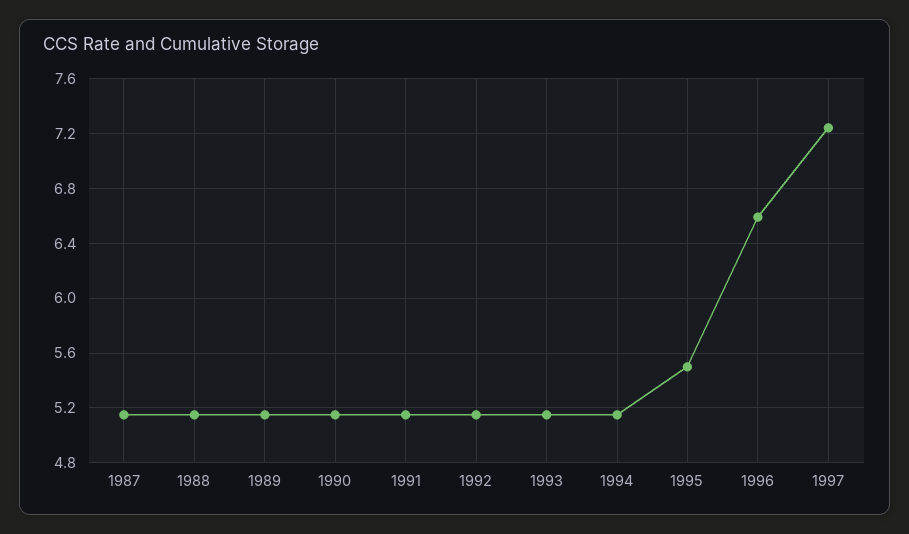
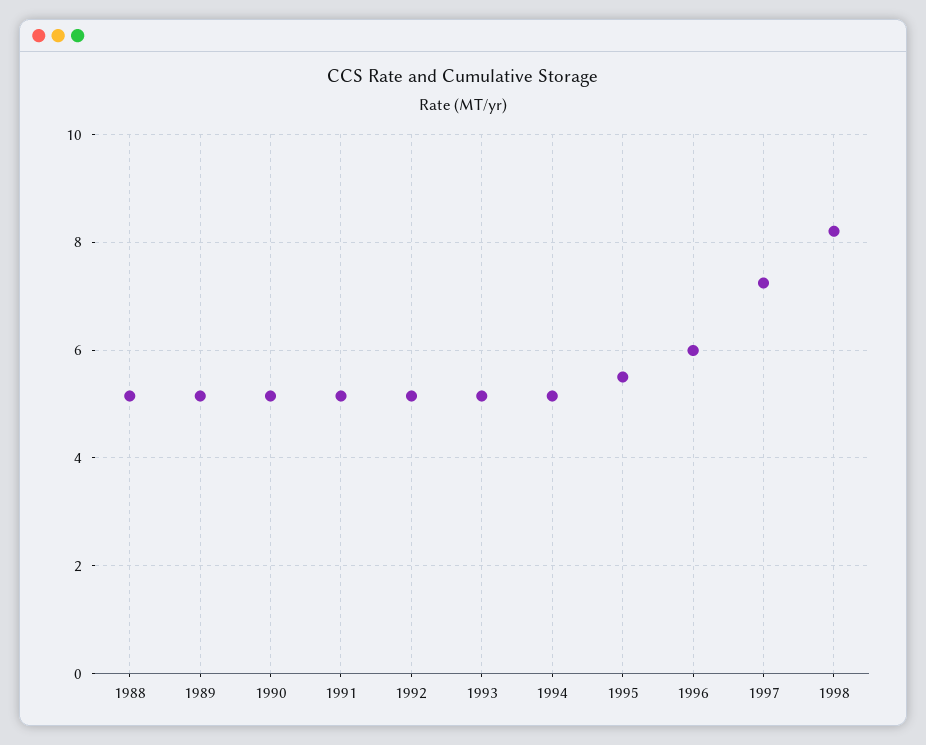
1987: 5.15 -> none
1996: 6.6 -> 6
1998: none -> 8.2

